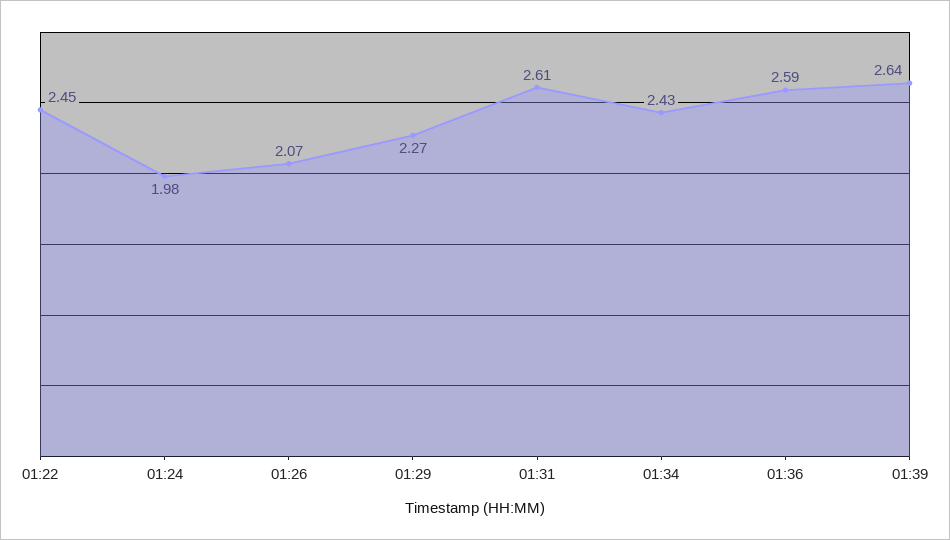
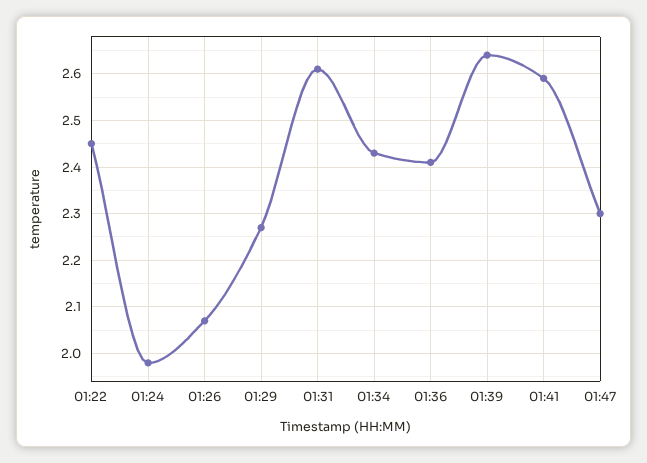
01:36: 2.59 -> 2.4
01:41: none -> 2.6
01:47: none -> 2.3

